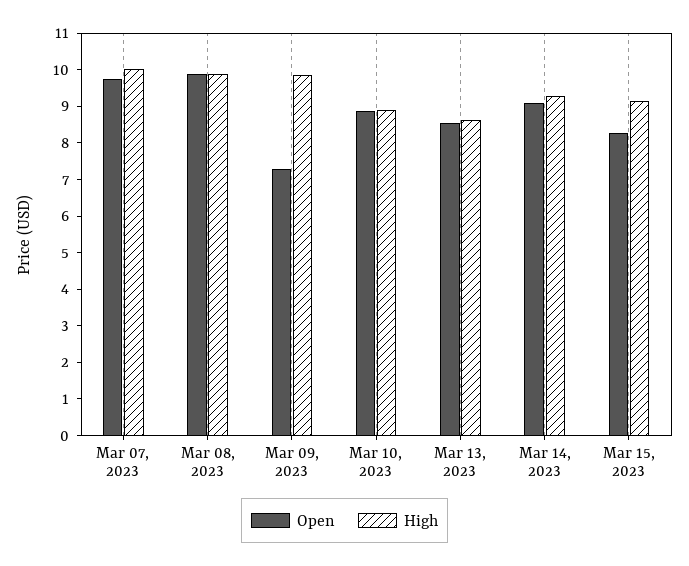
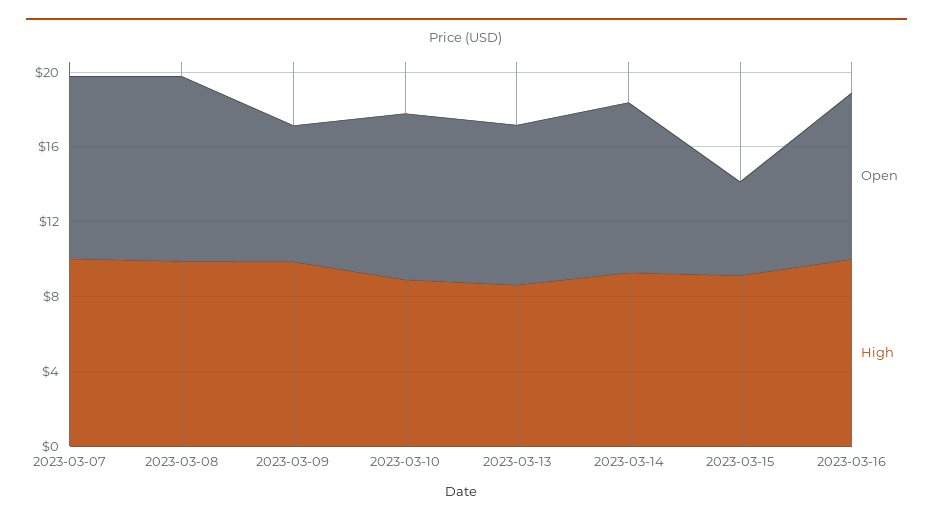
Open, Mar 15, 2023: 8.25 -> 5
Open, 2023-03-16: none -> 9
High, 2023-03-16: none -> 10

